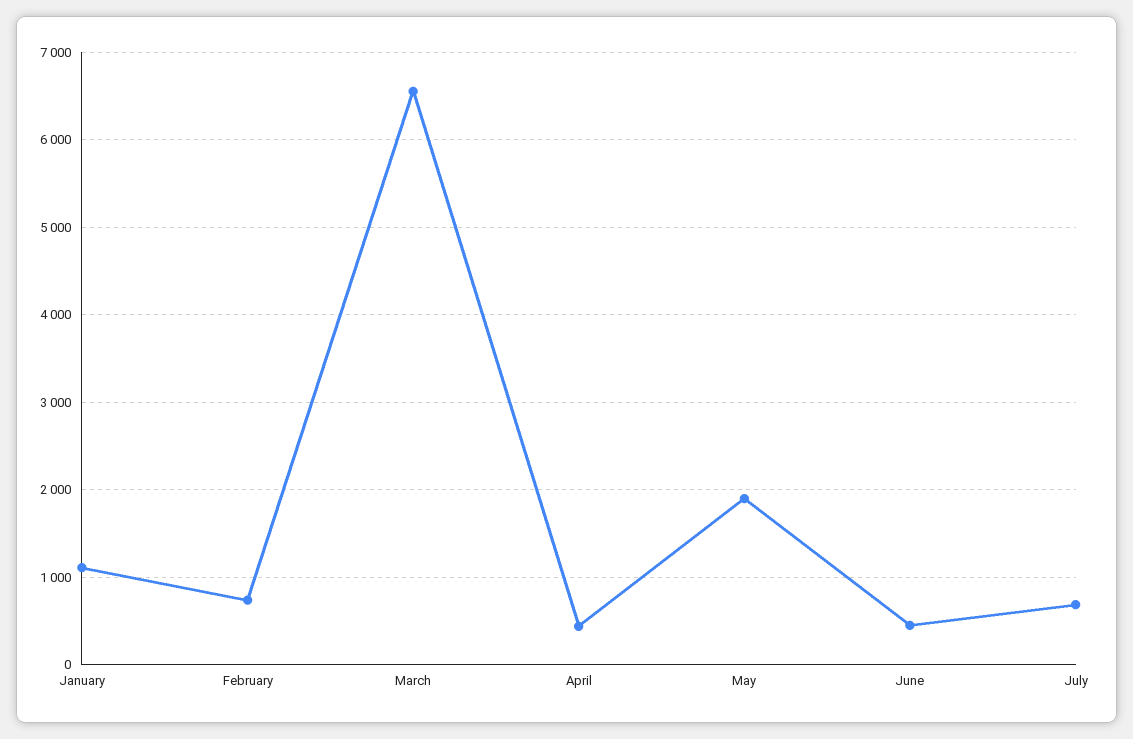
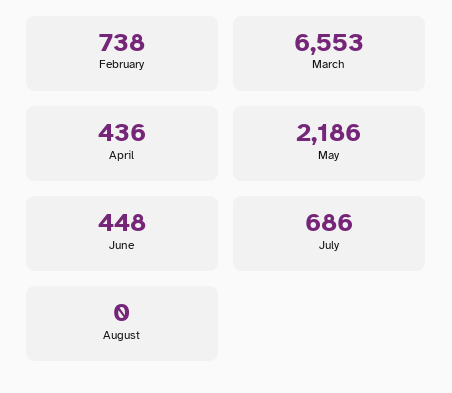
January: 1100 -> none
May: 1900 -> 2186
August: none -> 0

